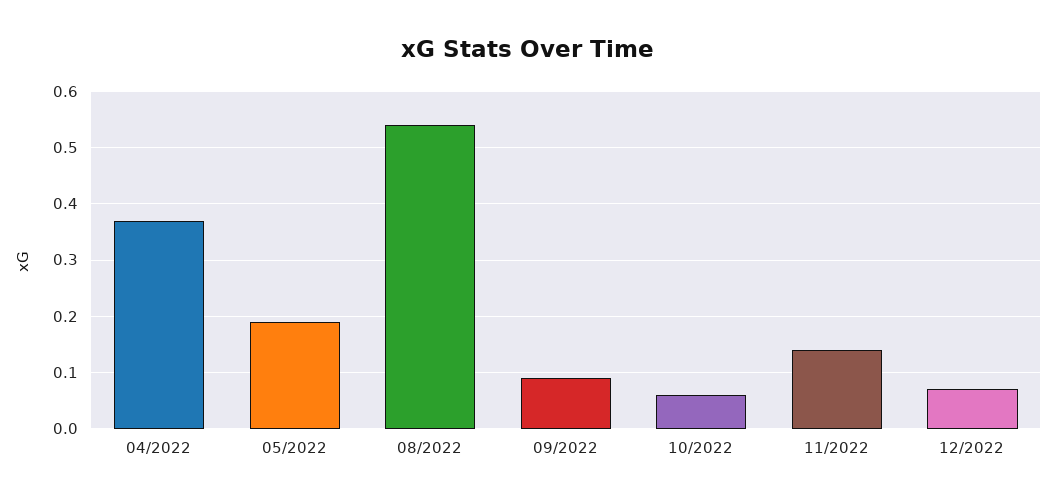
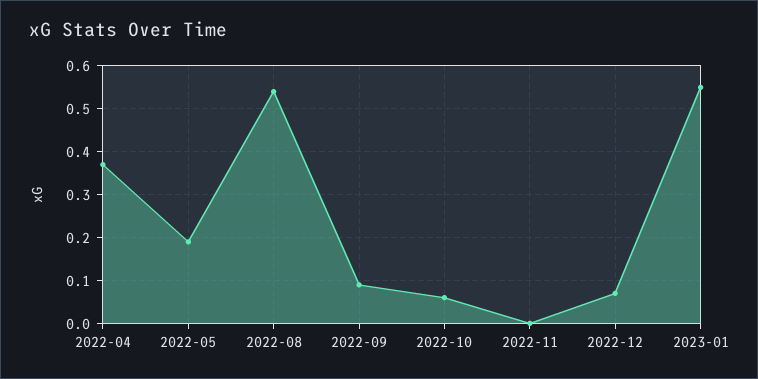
11/2022: 0.15 -> 0
2023-01: none -> 0.55

